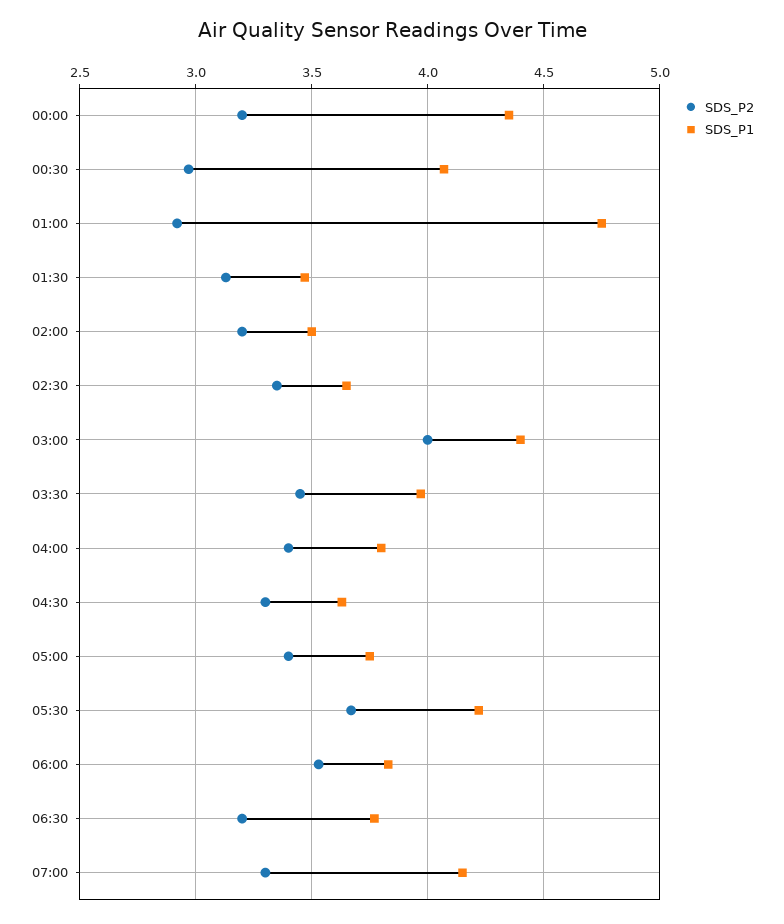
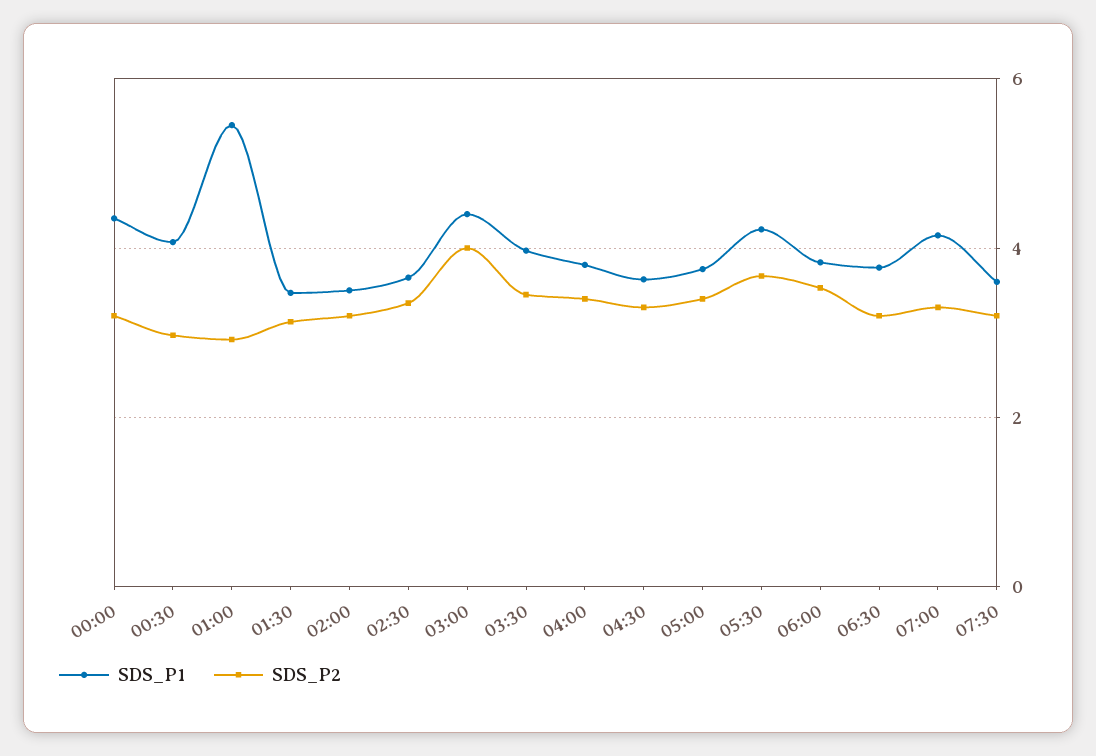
SDS_P1, 01:00: 4.75 -> 5.4
SDS_P1, 07:30: none -> 3.6
SDS_P2, 07:30: none -> 3.2

